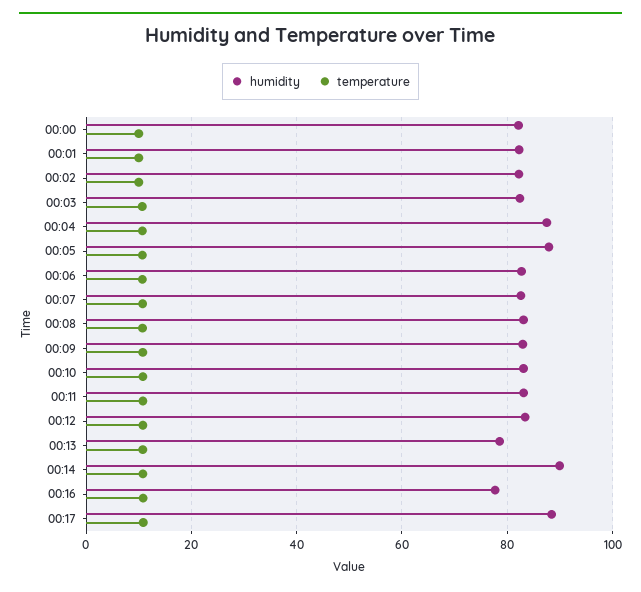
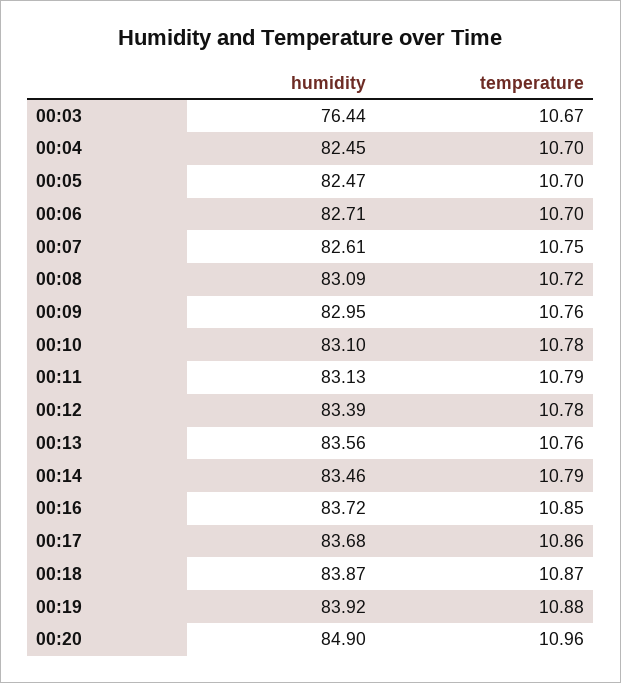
humidity, 00:00: 82 -> none
temperature, 00:00: 10 -> none
humidity, 00:01: 82 -> none
temperature, 00:01: 10 -> none
humidity, 00:02: 82 -> none
temperature, 00:02: 10 -> none
humidity, 00:03: 82 -> 76.44
humidity, 00:04: 88 -> 82.45
humidity, 00:05: 88 -> 82.47
humidity, 00:13: 78 -> 83.56
humidity, 00:14: 90 -> 83.46
humidity, 00:16: 78 -> 83.72
humidity, 00:17: 88 -> 83.68
humidity, 00:18: none -> 83.87
temperature, 00:18: none -> 10.87
humidity, 00:19: none -> 83.92
temperature, 00:19: none -> 10.88
humidity, 00:20: none -> 84.9
temperature, 00:20: none -> 10.96

